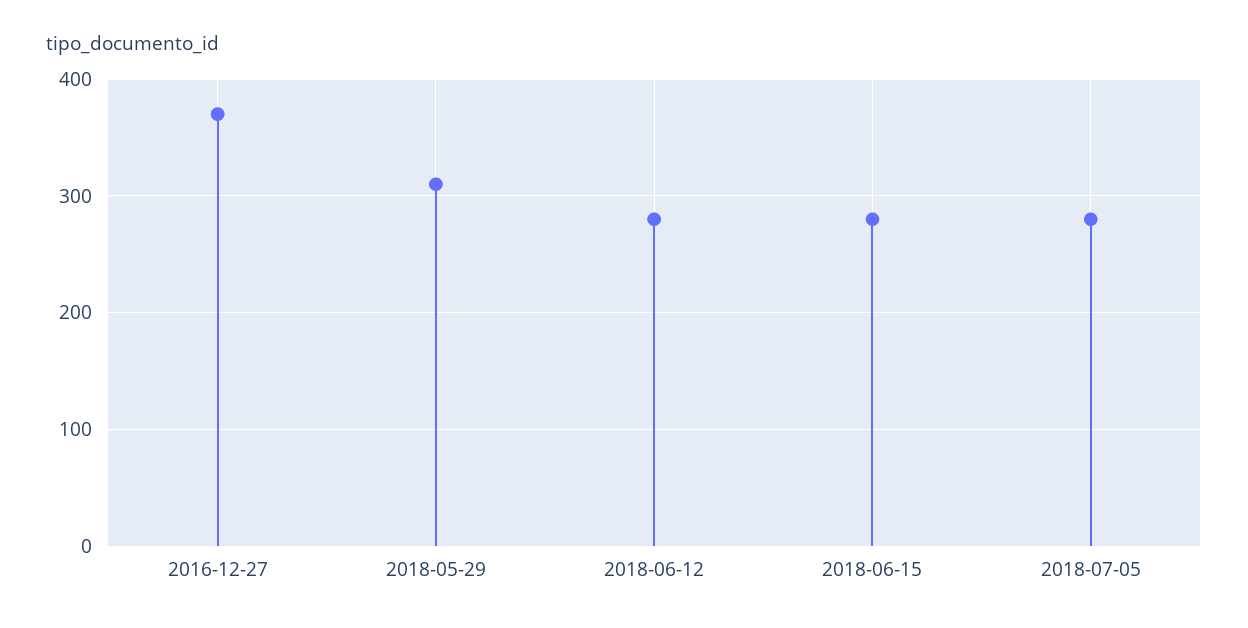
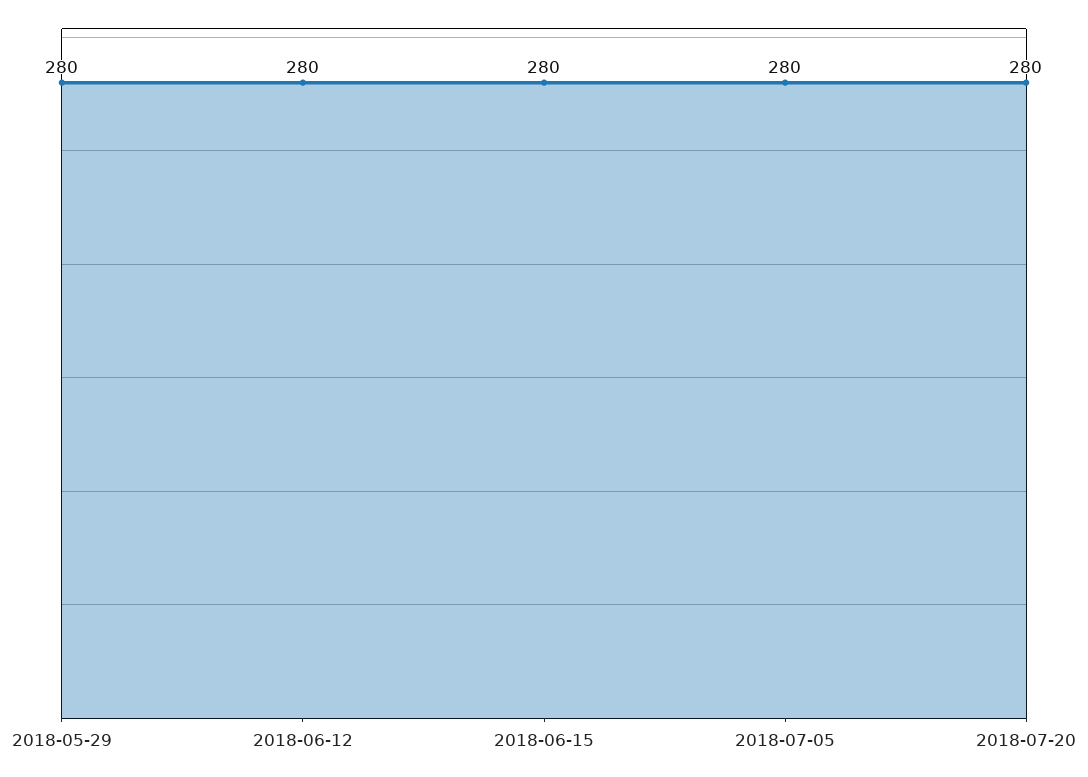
2016-12-27: 370 -> none
2018-05-29: 310 -> 280
2018-07-20: none -> 280

